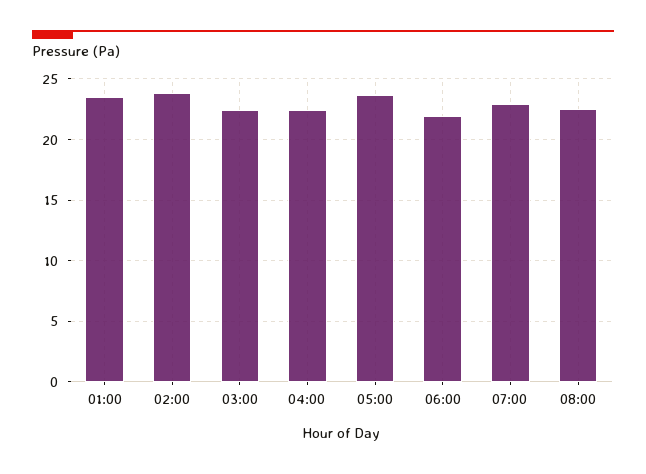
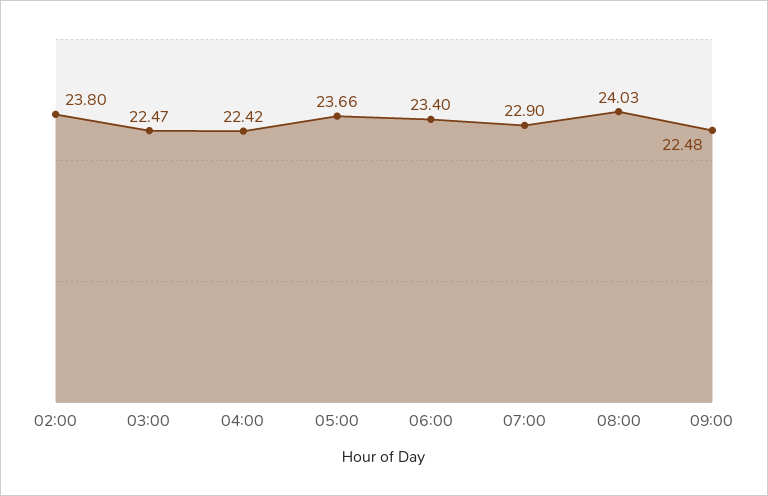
01:00: 23.5 -> none
06:00: 22 -> 23.4
08:00: 22.5 -> 24.03
09:00: none -> 22.48

